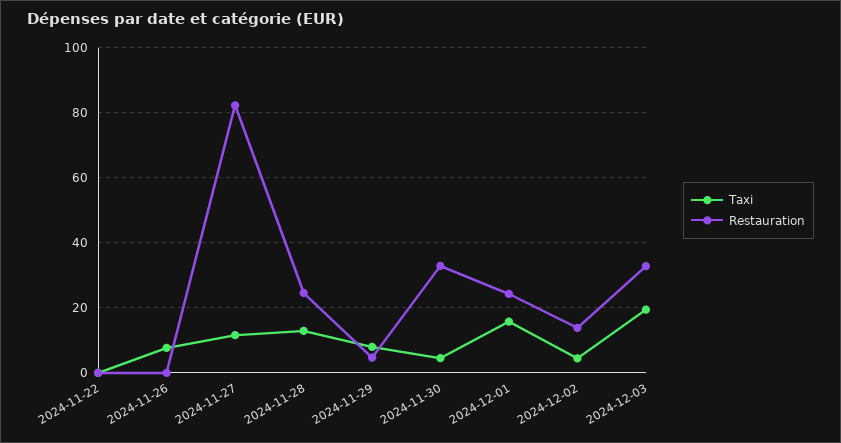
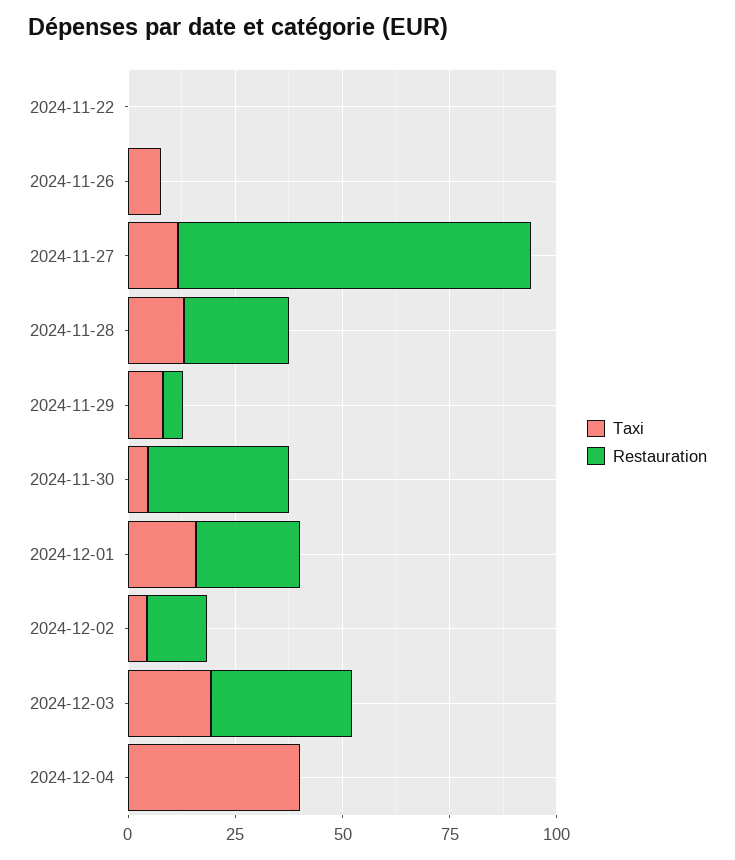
Taxi, 2024-12-04: none -> 40
Restauration, 2024-12-04: none -> 0

